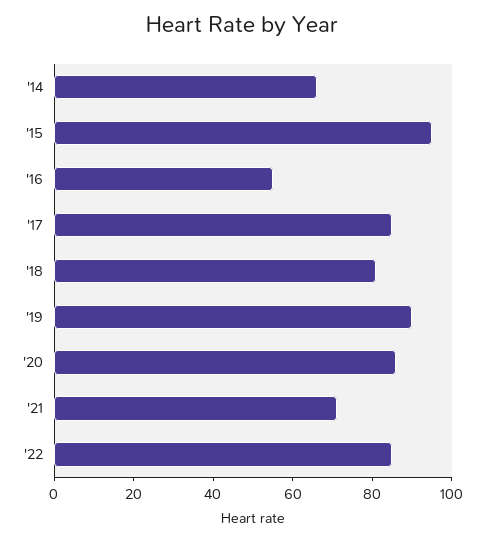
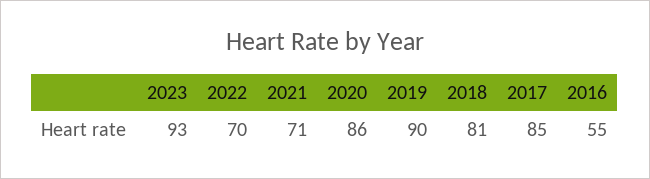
'14: 65 -> none
'15: 95 -> none
'22: 85 -> 70
2023: none -> 93

